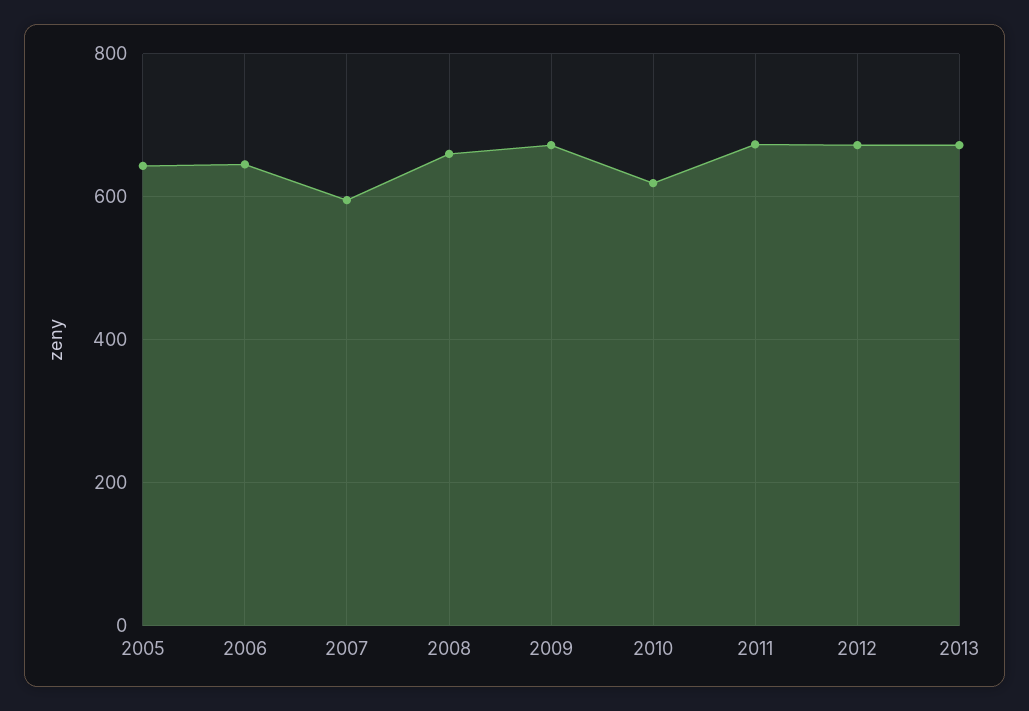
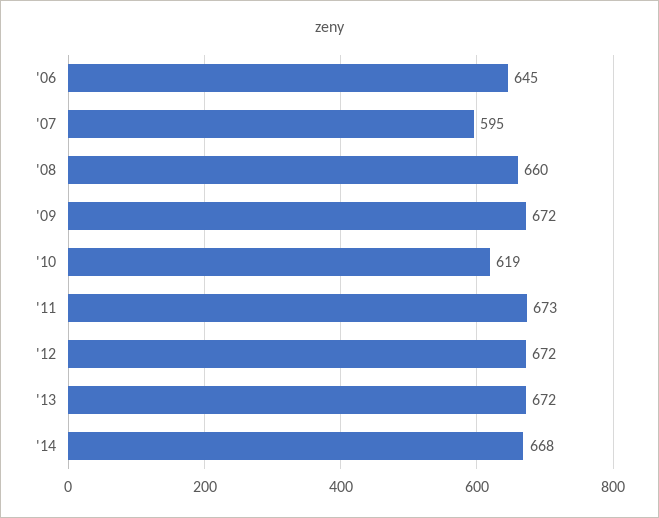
2005: 640 -> none
'14: none -> 668

